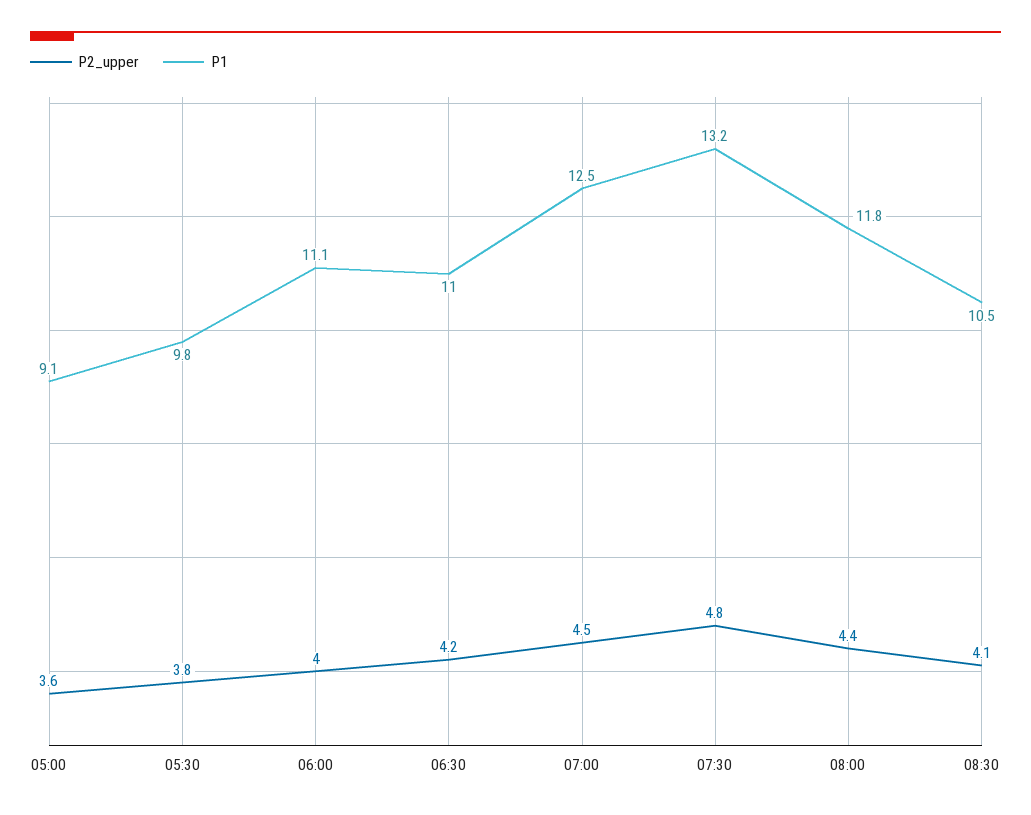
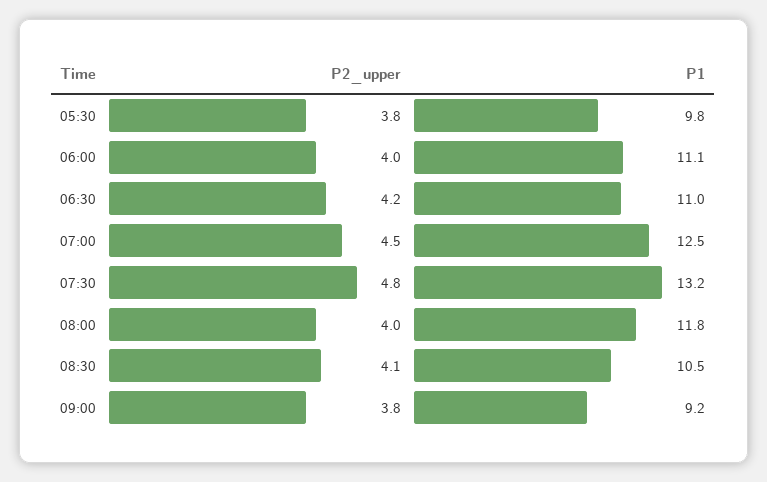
P2_upper, 05:00: 3.6 -> none
P1, 05:00: 9.1 -> none
P2_upper, 08:00: 4.4 -> 4
P2_upper, 09:00: none -> 3.8
P1, 09:00: none -> 9.2

